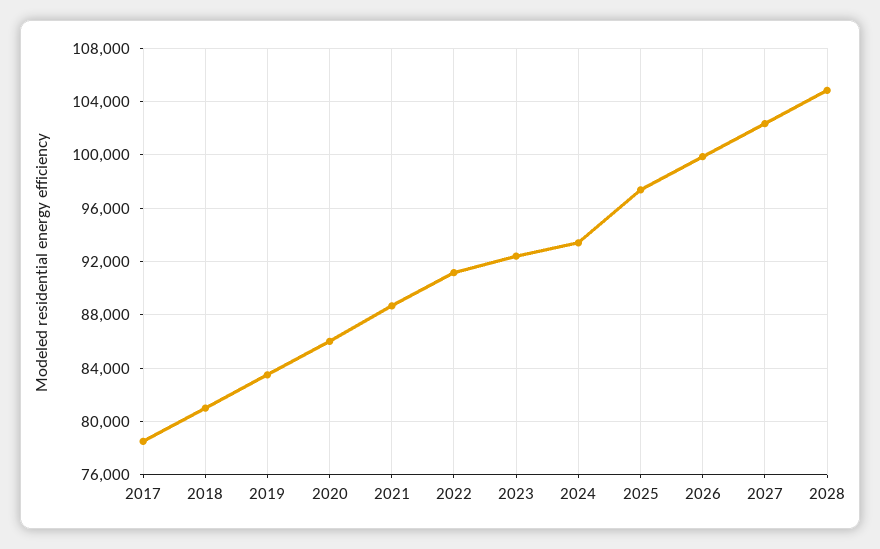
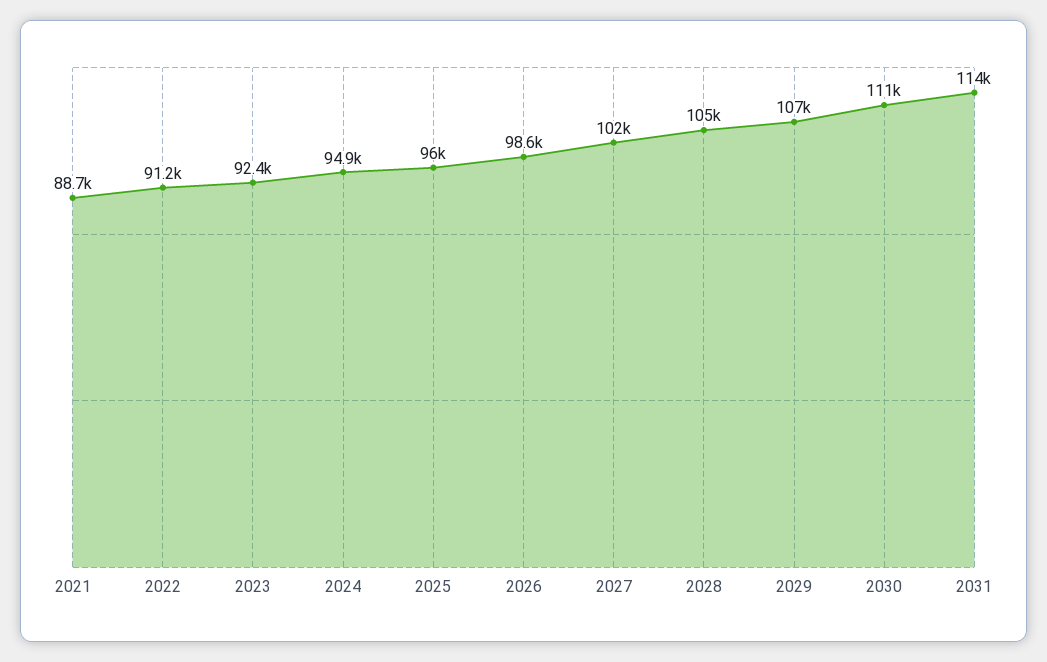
2017: 78500 -> none
2018: 81000 -> none
2019: 83500 -> none
2020: 86000 -> none
2024: 93500 -> 94900
2025: 97500 -> 96000
2026: 100000 -> 98600
2029: none -> 107000
2030: none -> 111000
2031: none -> 114000

